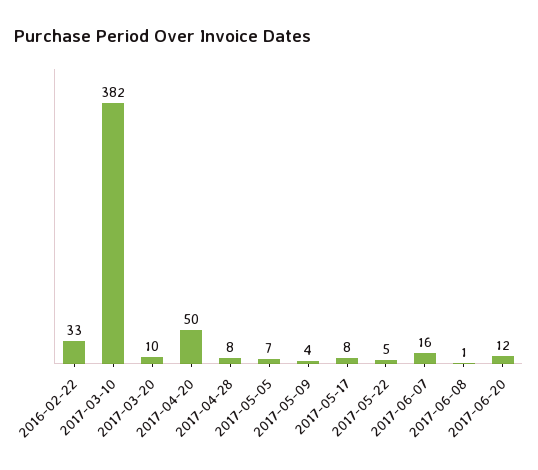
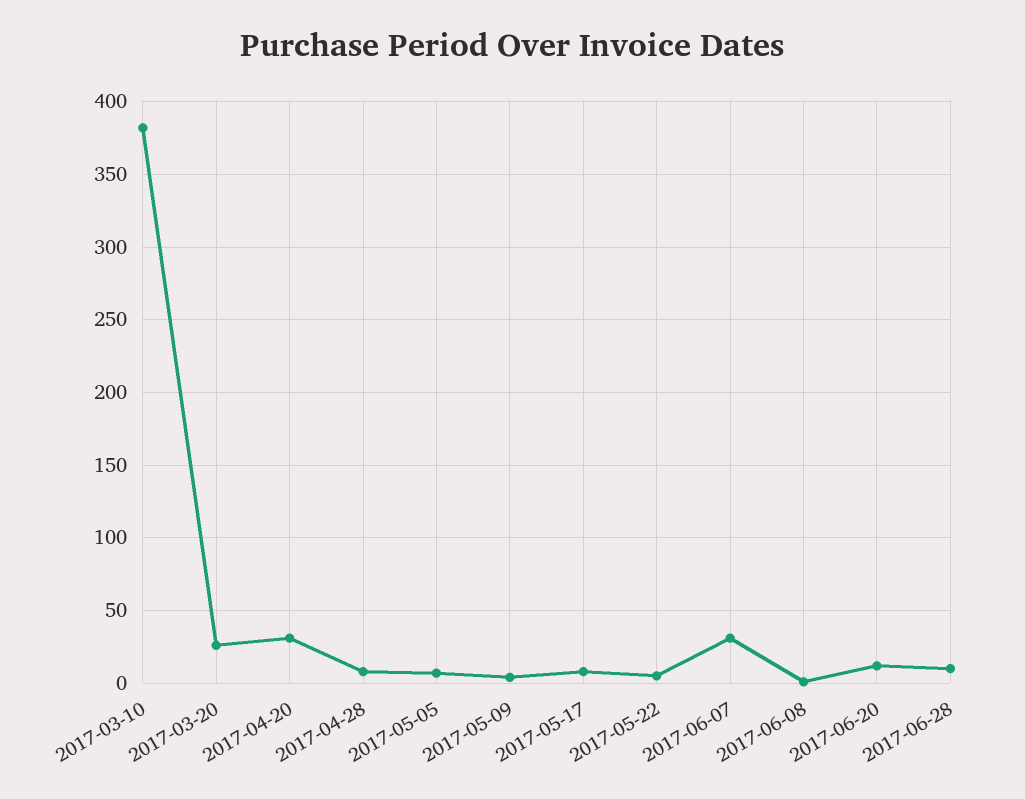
2016-02-22: 33 -> none
2017-03-20: 10 -> 25
2017-04-20: 50 -> 30
2017-06-07: 16 -> 30
2017-06-28: none -> 10

